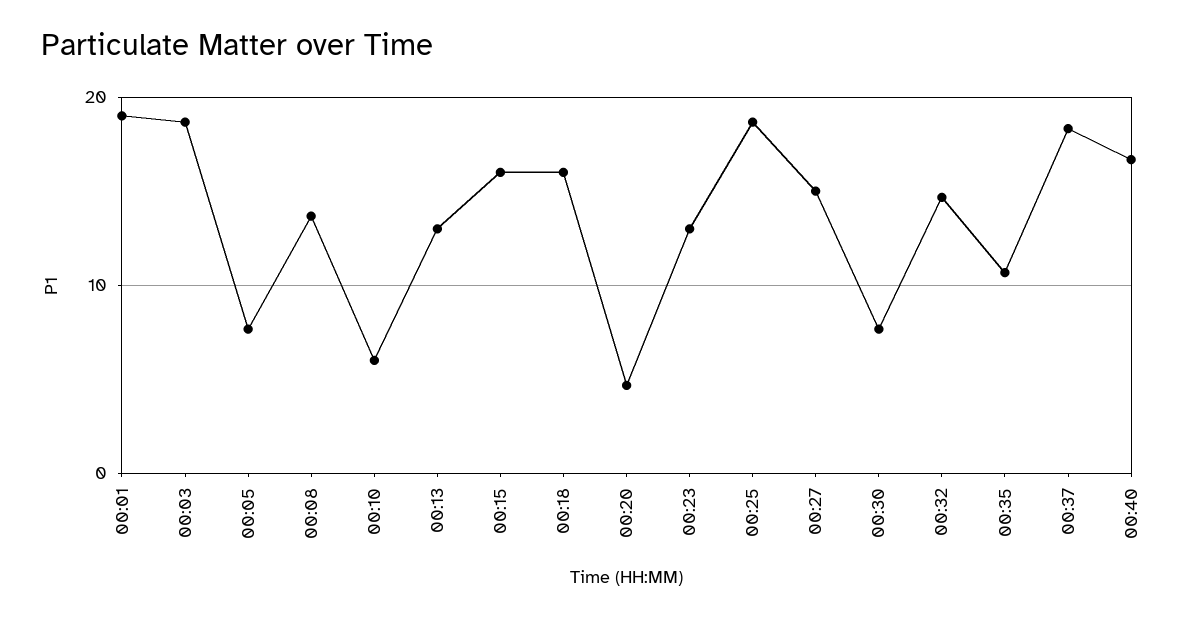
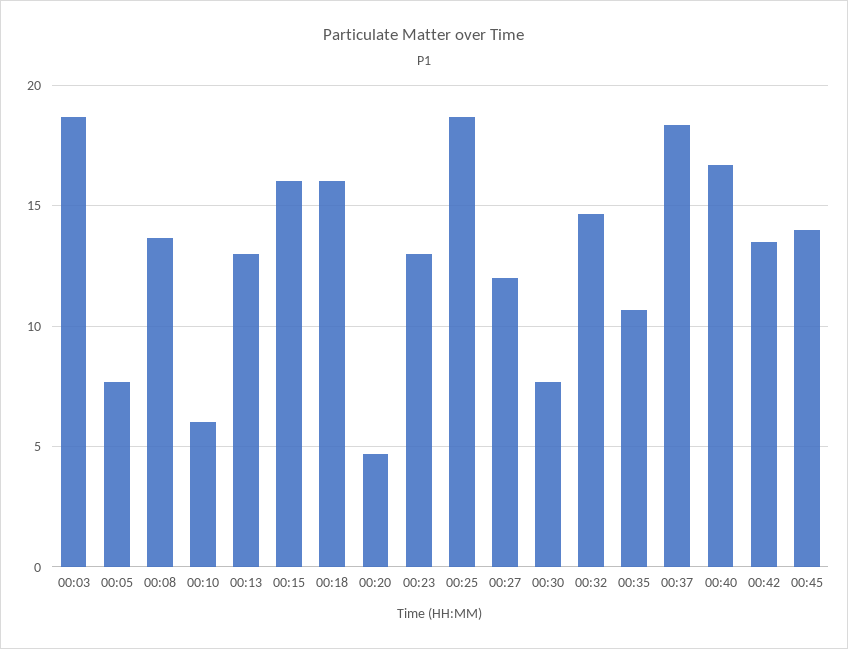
00:01: 19 -> none
00:27: 15 -> 12
00:42: none -> 13.5
00:45: none -> 14

